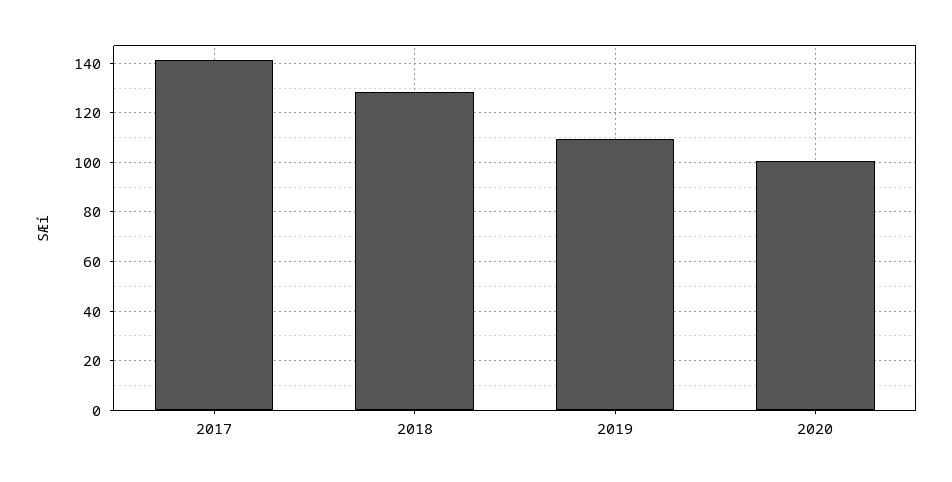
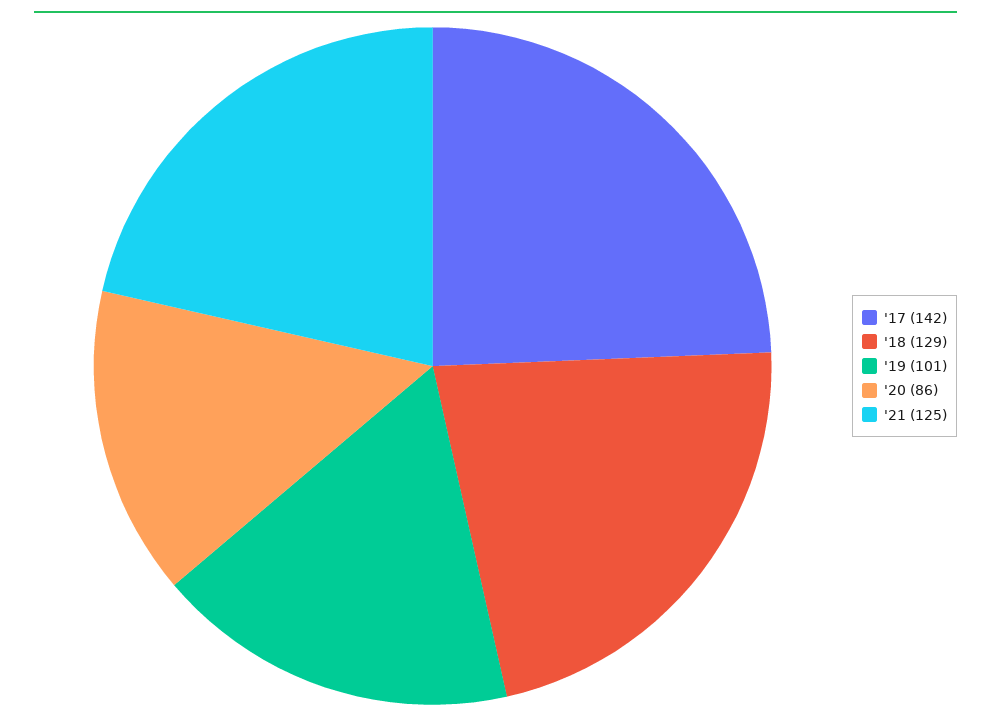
2019: 110 -> 101
2020: 100 -> 86
'21: none -> 125

